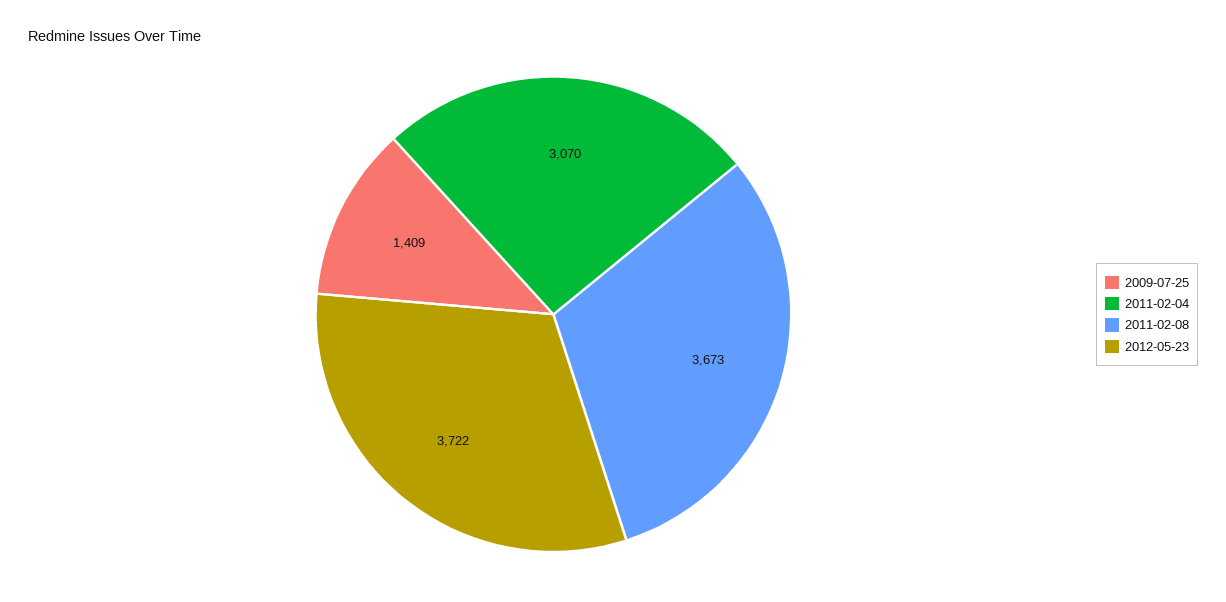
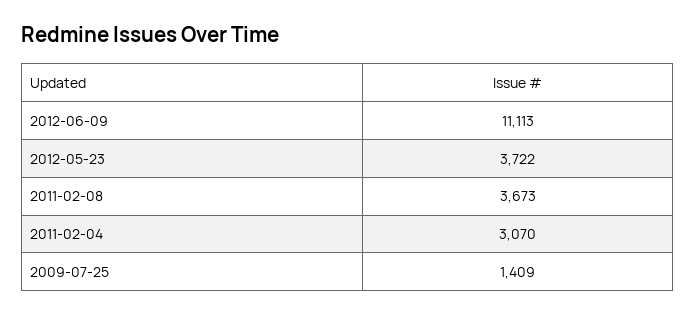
2012-06-09: none -> 11113

